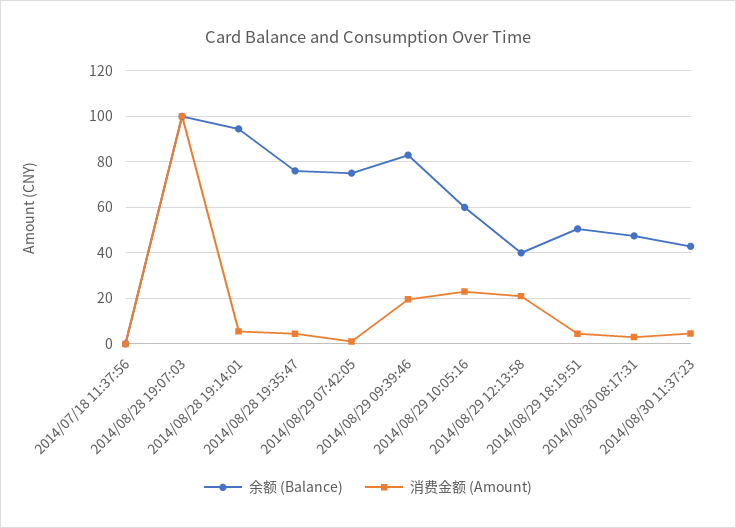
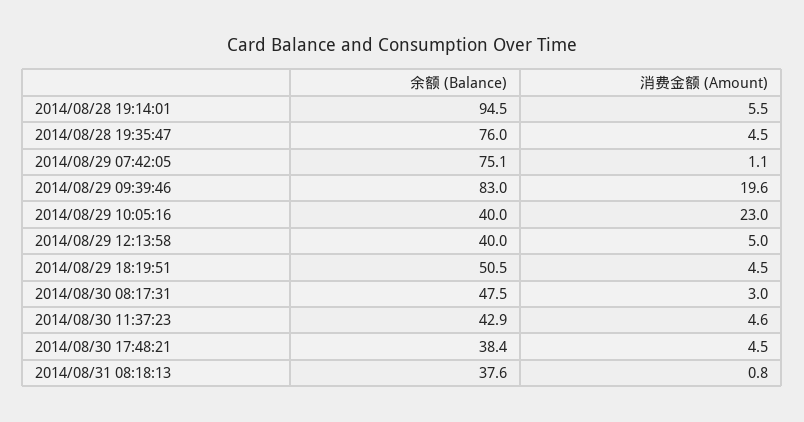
余额 (Balance), 2014/07/18 11:37:56: 0 -> none
消费金额 (Amount), 2014/07/18 11:37:56: 0 -> none
余额 (Balance), 2014/08/28 19:07:03: 100 -> none
消费金额 (Amount), 2014/08/28 19:07:03: 100 -> none
余额 (Balance), 2014/08/29 10:05:16: 60 -> 40
消费金额 (Amount), 2014/08/29 12:13:58: 20 -> 5
余额 (Balance), 2014/08/30 17:48:21: none -> 38.4
消费金额 (Amount), 2014/08/30 17:48:21: none -> 4.5
余额 (Balance), 2014/08/31 08:18:13: none -> 37.6
消费金额 (Amount), 2014/08/31 08:18:13: none -> 0.8

